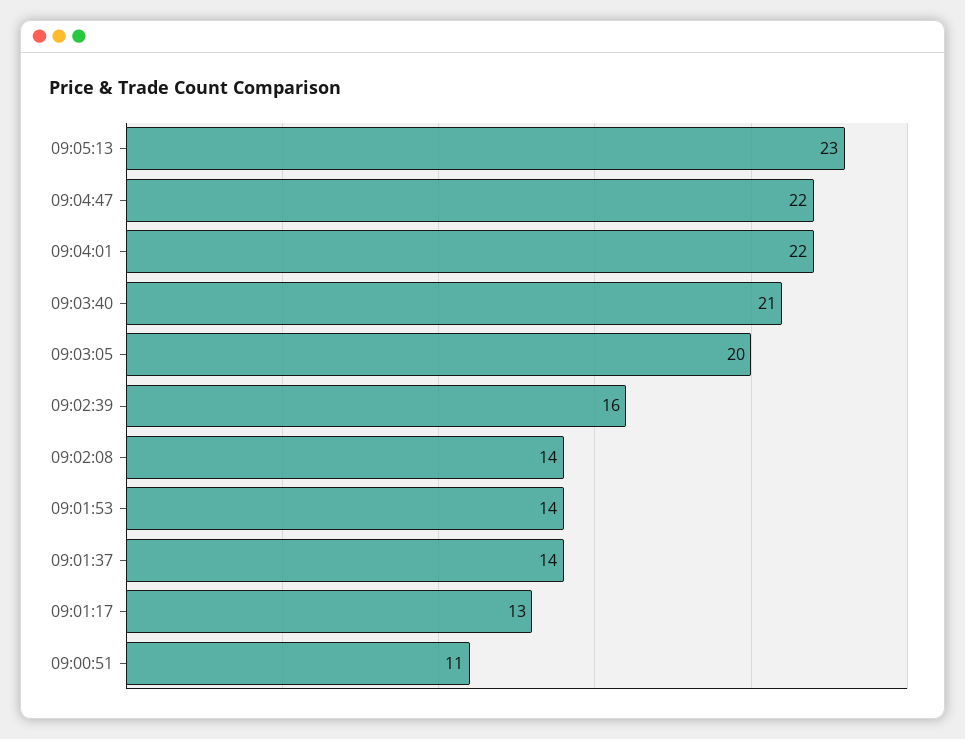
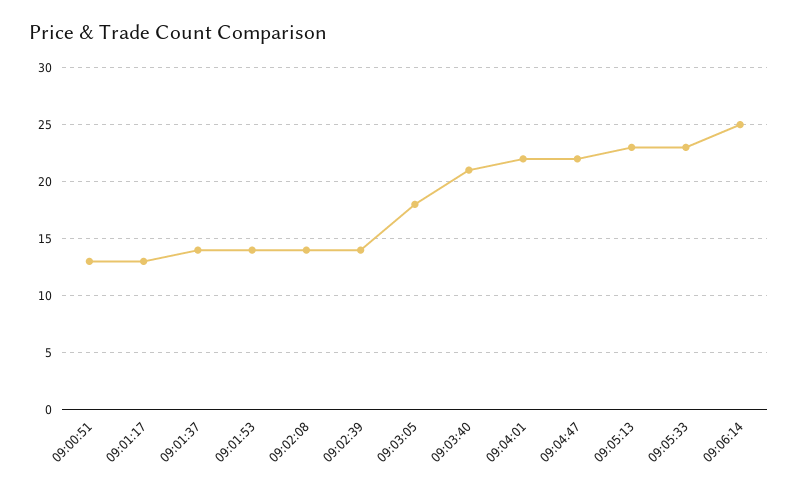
09:03:05: 20 -> 18
09:02:39: 16 -> 14
09:00:51: 11 -> 13
09:05:33: none -> 23
09:06:14: none -> 25

